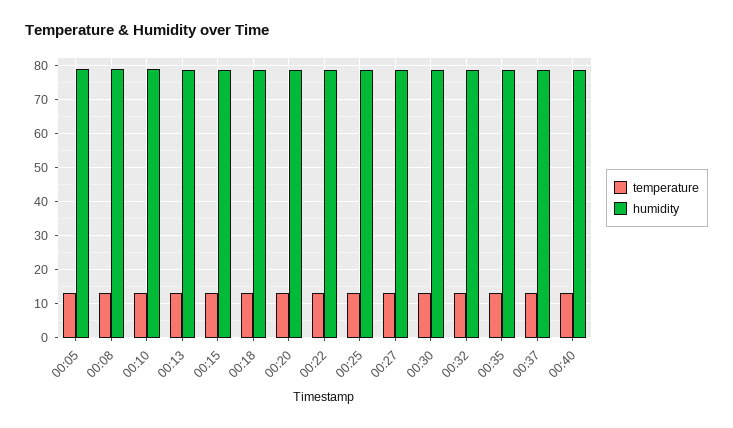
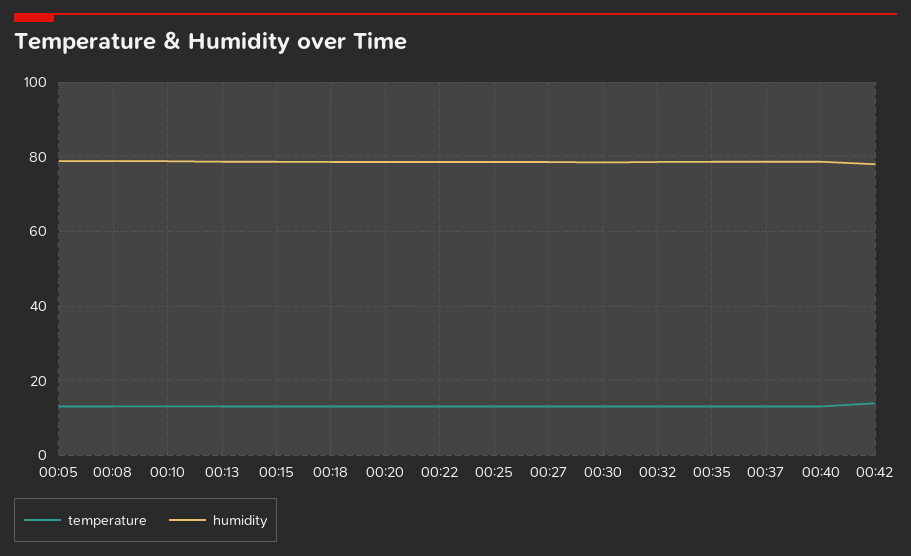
temperature, 00:42: none -> 14
humidity, 00:42: none -> 78

